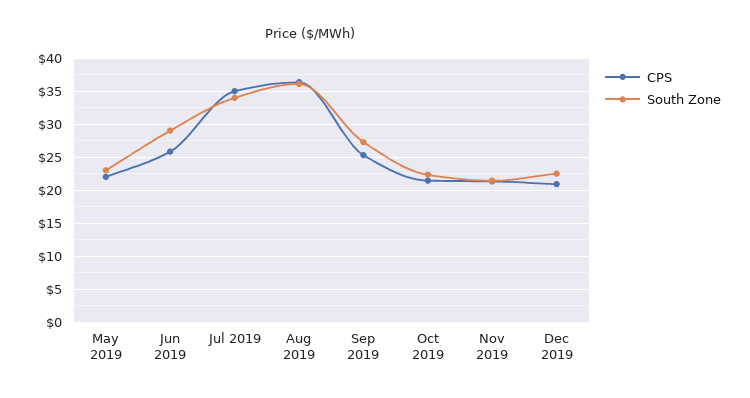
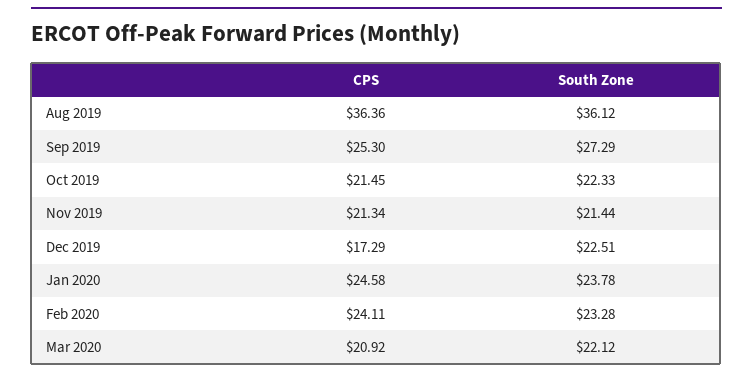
CPS, May 2019: 22 -> none
South Zone, May 2019: 23 -> none
CPS, Jun 2019: 26 -> none
South Zone, Jun 2019: 29 -> none
CPS, Jul 2019: 35 -> none
South Zone, Jul 2019: 34 -> none
CPS, Dec 2019: 21 -> 17.29
CPS, Jan 2020: none -> 24.58
South Zone, Jan 2020: none -> 23.78
CPS, Feb 2020: none -> 24.11
South Zone, Feb 2020: none -> 23.28
CPS, Mar 2020: none -> 20.92
South Zone, Mar 2020: none -> 22.12

